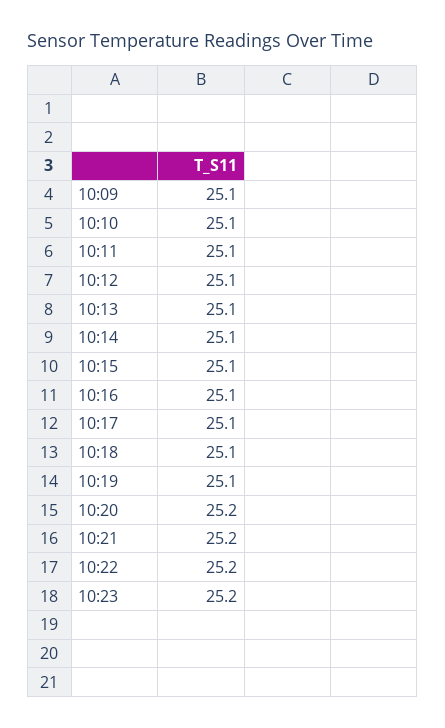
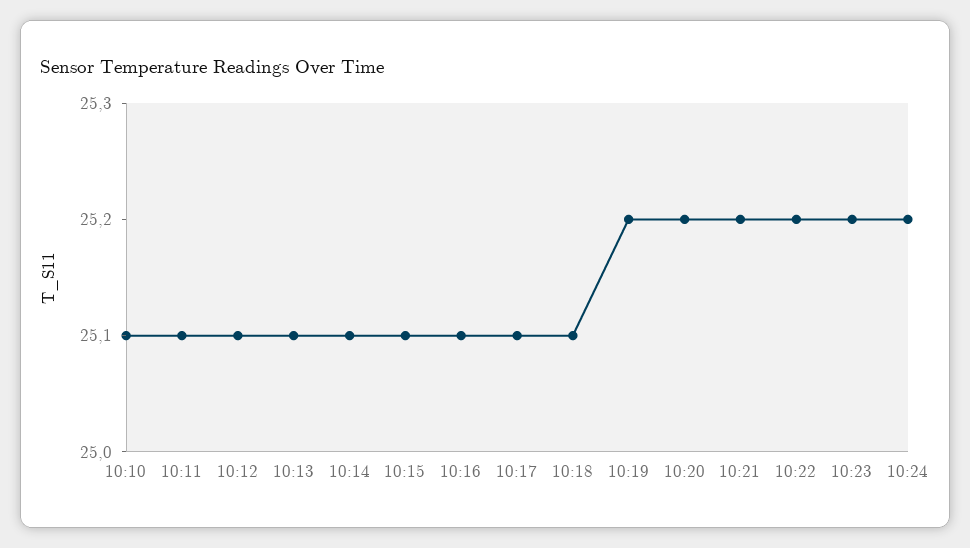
10:09: 25.1 -> none
10:19: 25.1 -> 25.2
10:24: none -> 25.2

